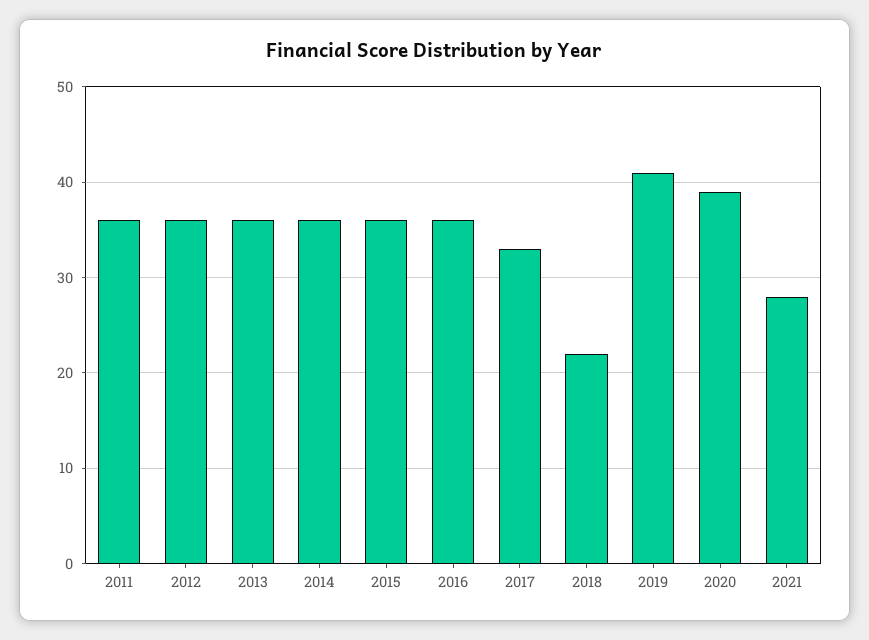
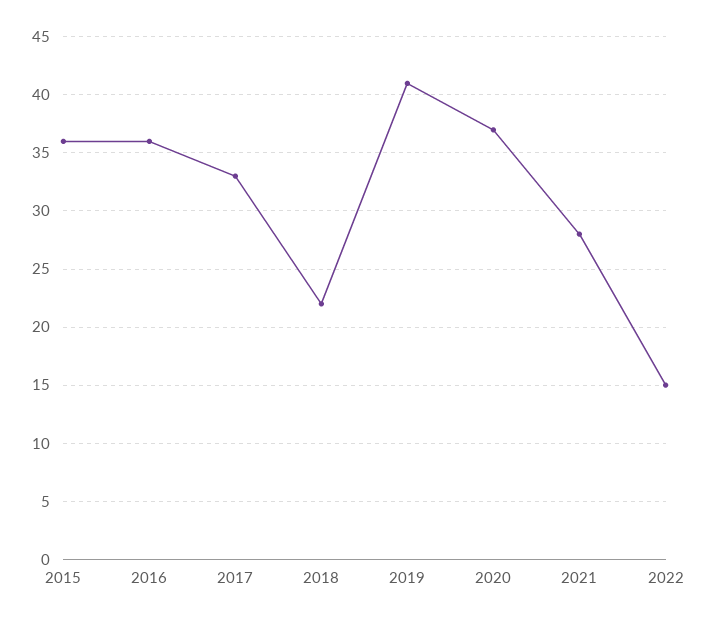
2011: 36 -> none
2012: 36 -> none
2013: 36 -> none
2014: 36 -> none
2020: 39 -> 37
2022: none -> 15

